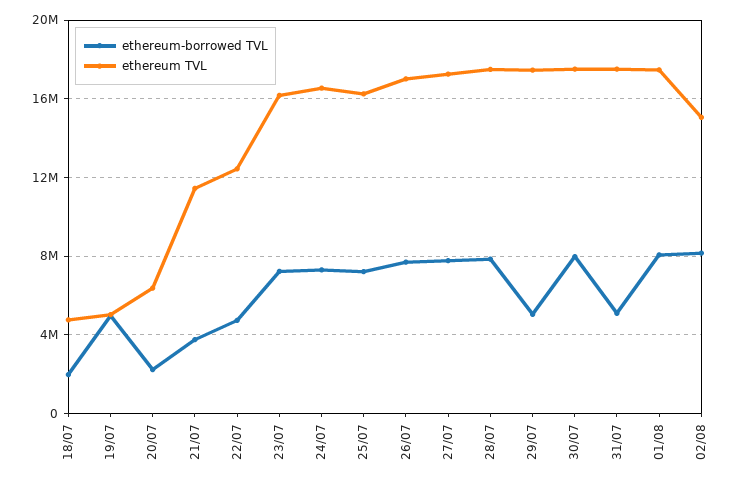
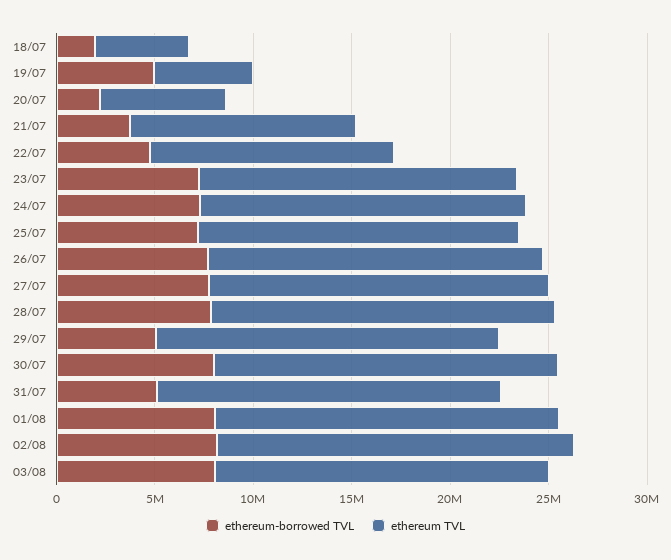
ethereum TVL, 02/08: 15000000 -> 18000000
ethereum-borrowed TVL, 03/08: none -> 8000000
ethereum TVL, 03/08: none -> 17000000

